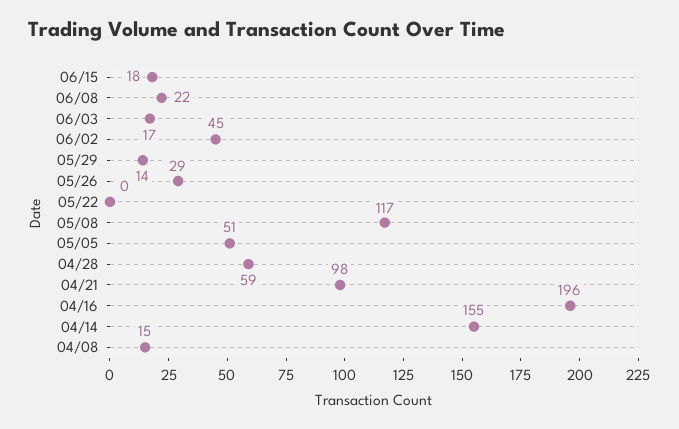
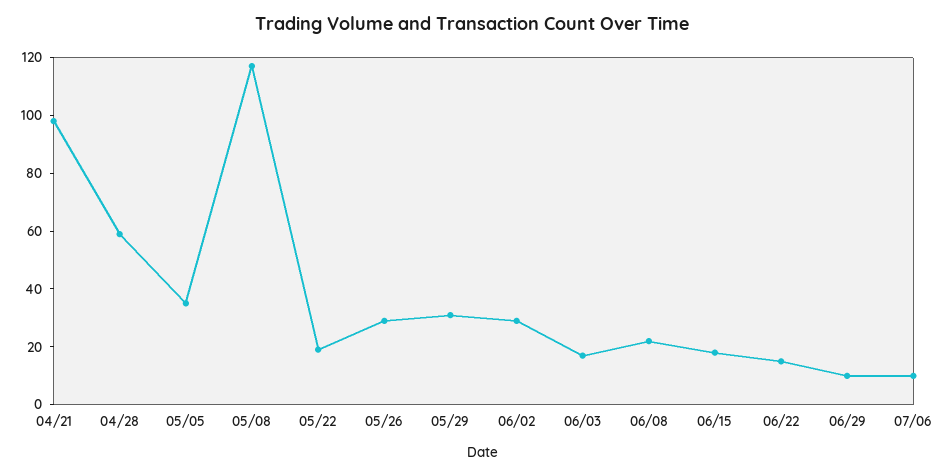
06/02: 45 -> 30
05/29: 14 -> 30
05/22: 0 -> 20
05/05: 51 -> 35
04/16: 196 -> none
04/14: 155 -> none
04/08: 15 -> none
06/22: none -> 15
06/29: none -> 10
07/06: none -> 10

